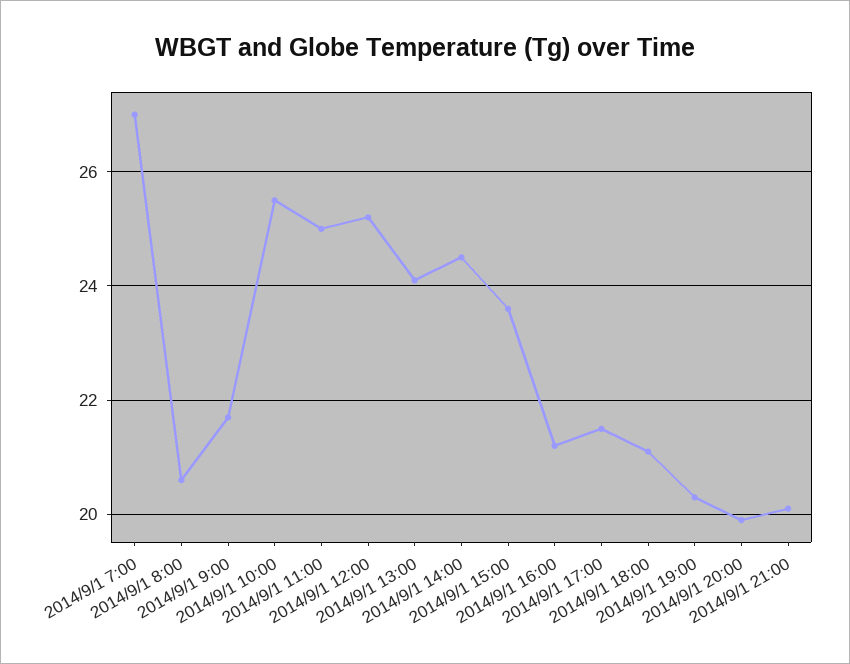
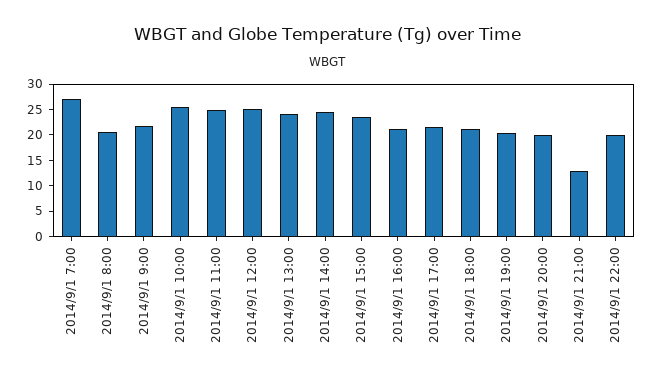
2014/9/1 21:00: 20 -> 12.5
2014/9/1 22:00: none -> 20

